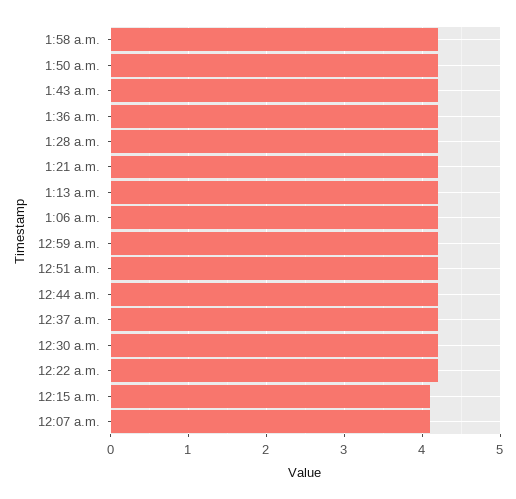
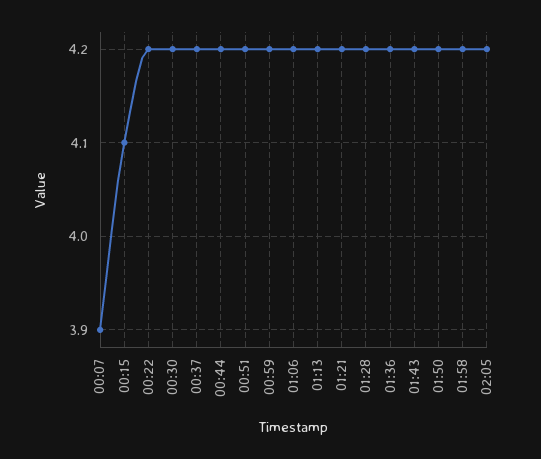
12:07 a.m.: 4.1 -> 3.9
02:05: none -> 4.2

